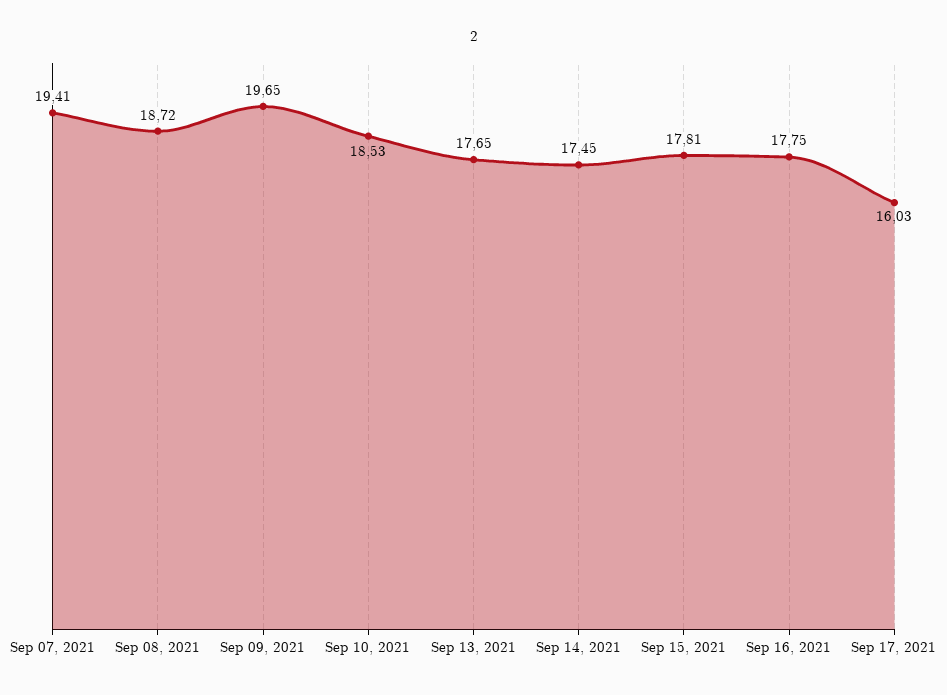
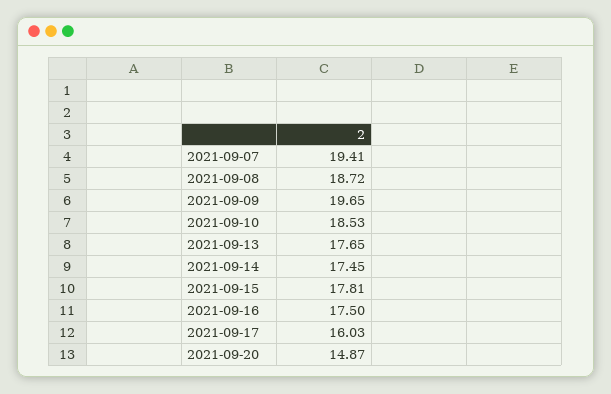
Sep 16, 2021: 17.75 -> 17.5
2021-09-20: none -> 14.87

